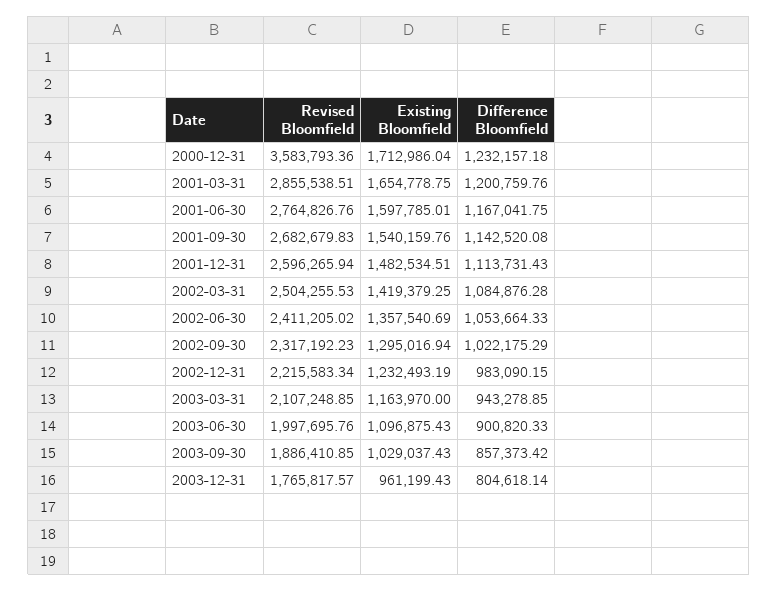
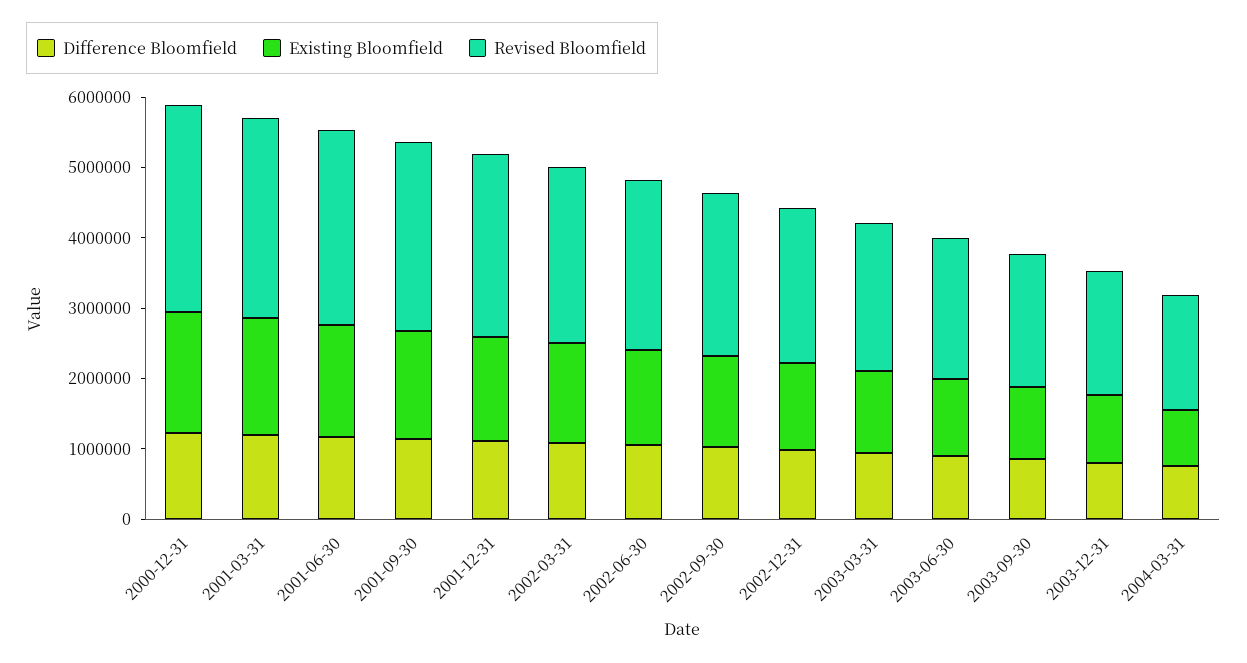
Revised Bloomfield, 2000-12-31: 3583793.36 -> 3000000
Difference Bloomfield, 2004-03-31: none -> 800000
Existing Bloomfield, 2004-03-31: none -> 800000
Revised Bloomfield, 2004-03-31: none -> 1600000

